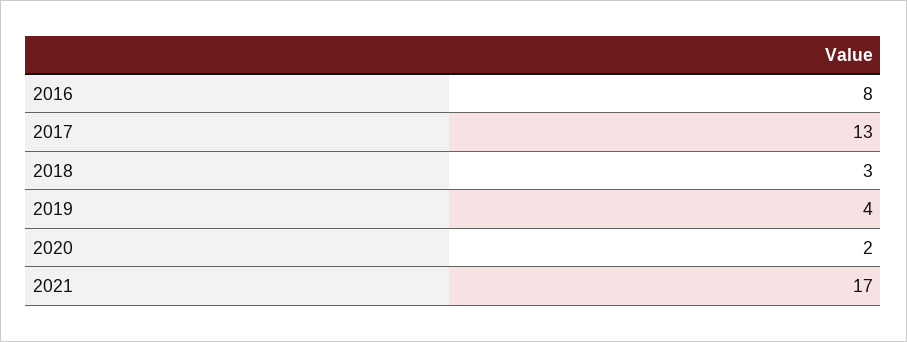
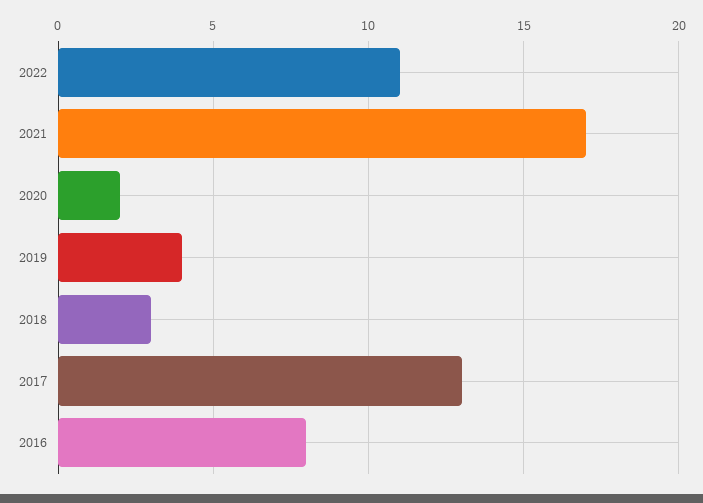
2022: none -> 11

